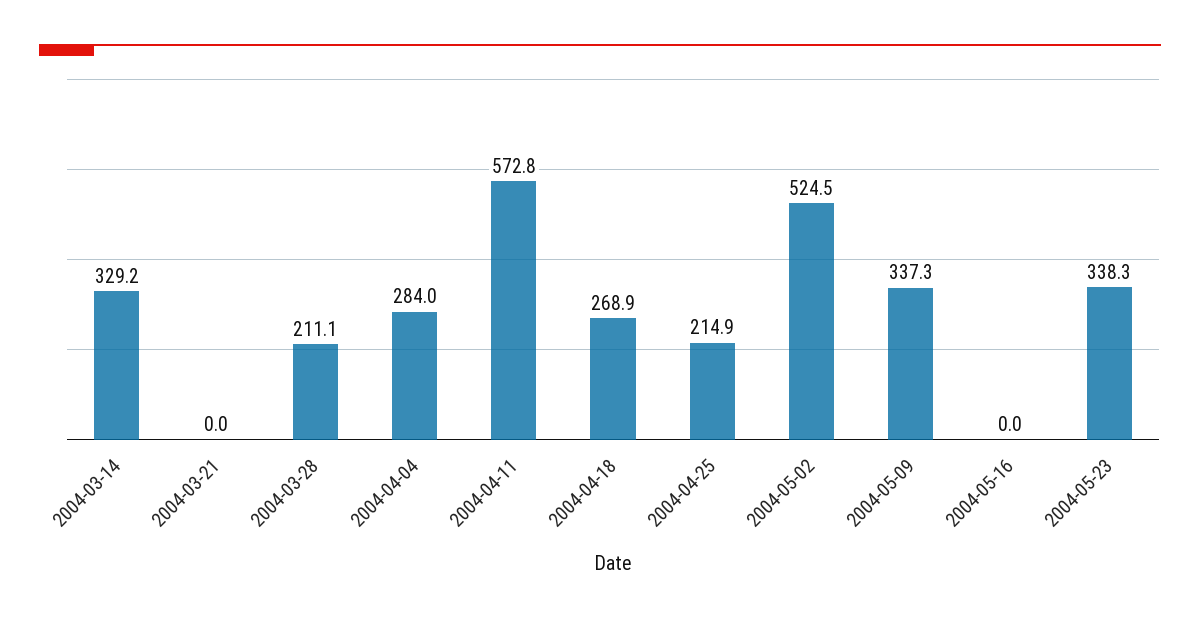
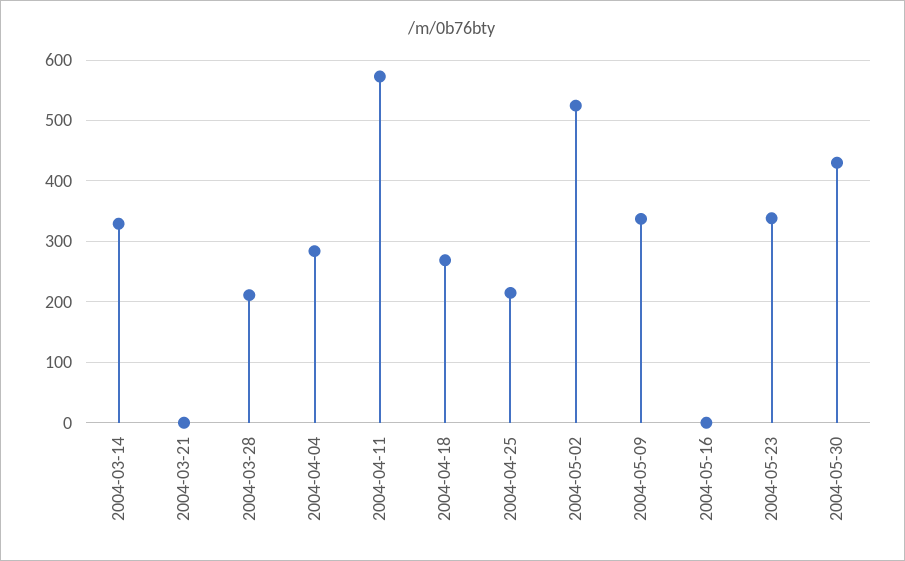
2004-05-30: none -> 430

